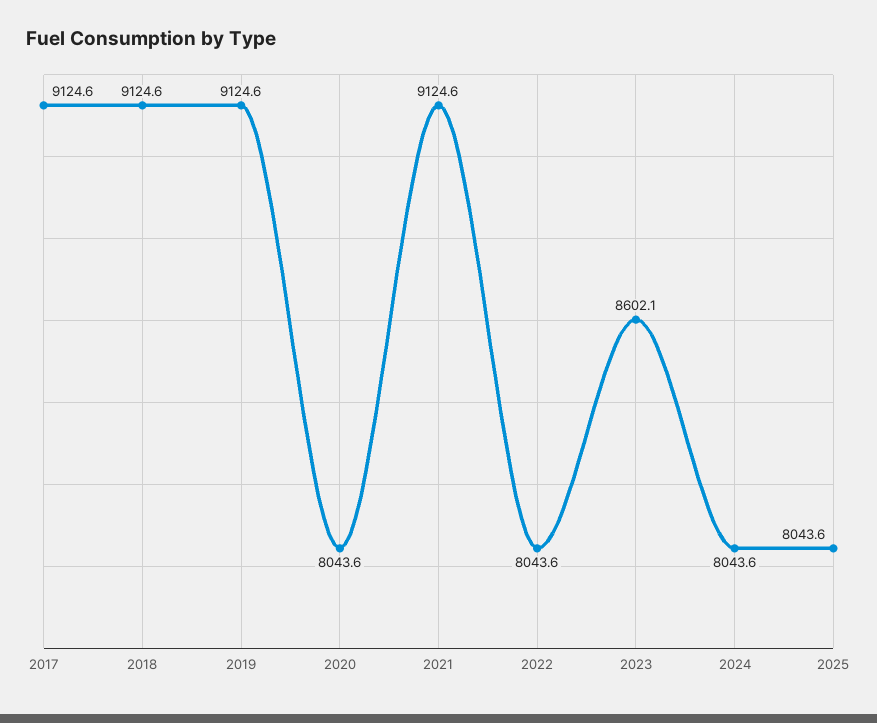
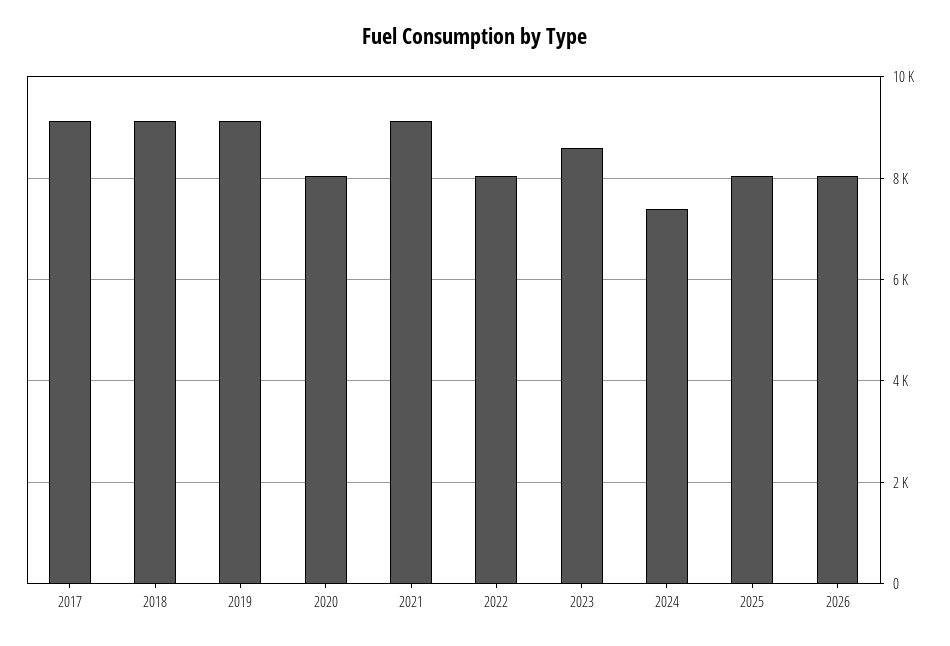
2024: 8043.6 -> 7400
2026: none -> 8000

